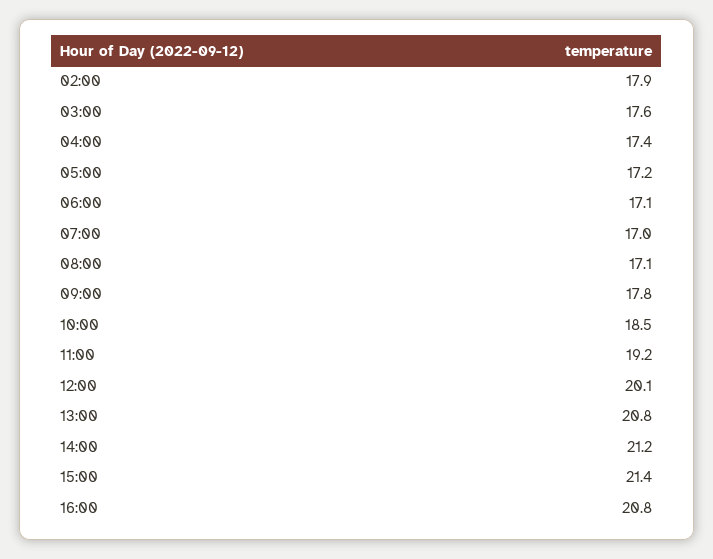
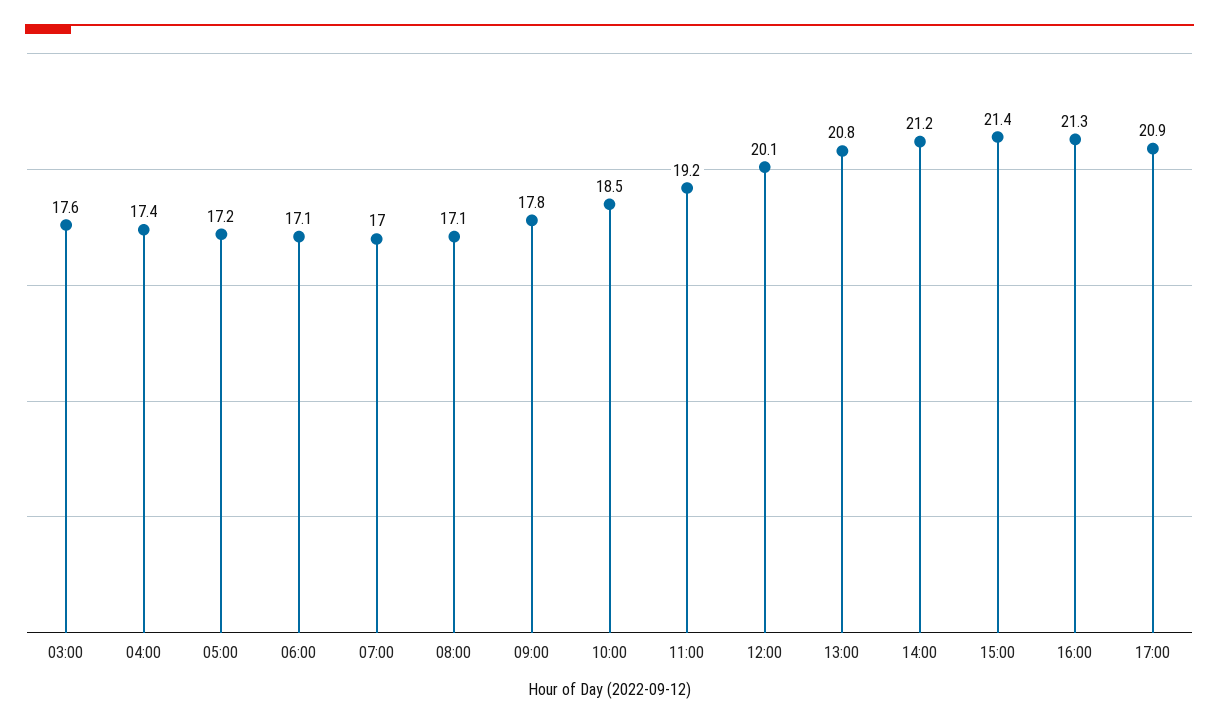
02:00: 17.9 -> none
16:00: 20.8 -> 21.3
17:00: none -> 20.9

